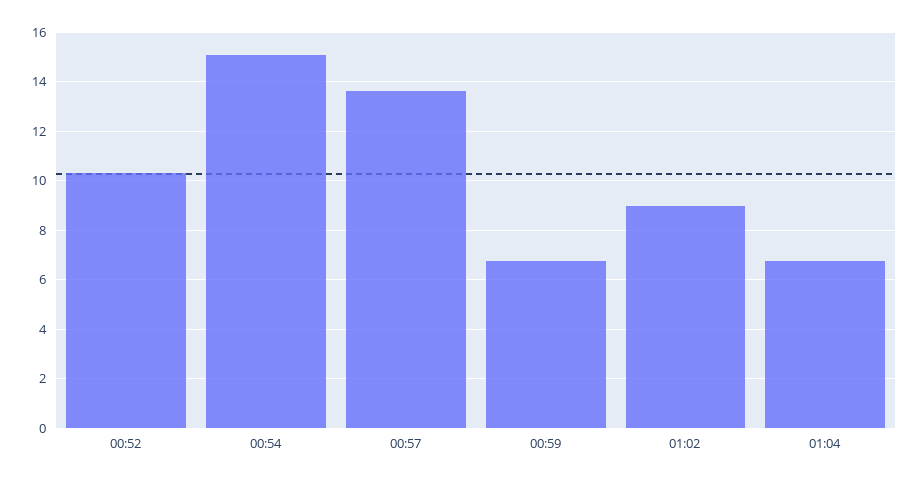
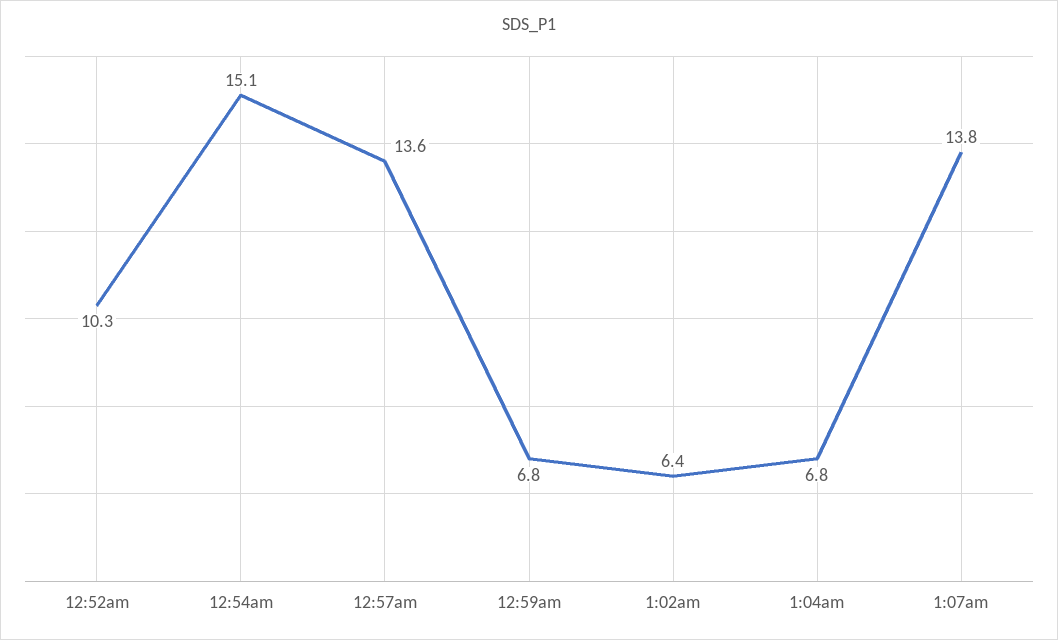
01:02: 9 -> 6.4
1:07am: none -> 13.8

